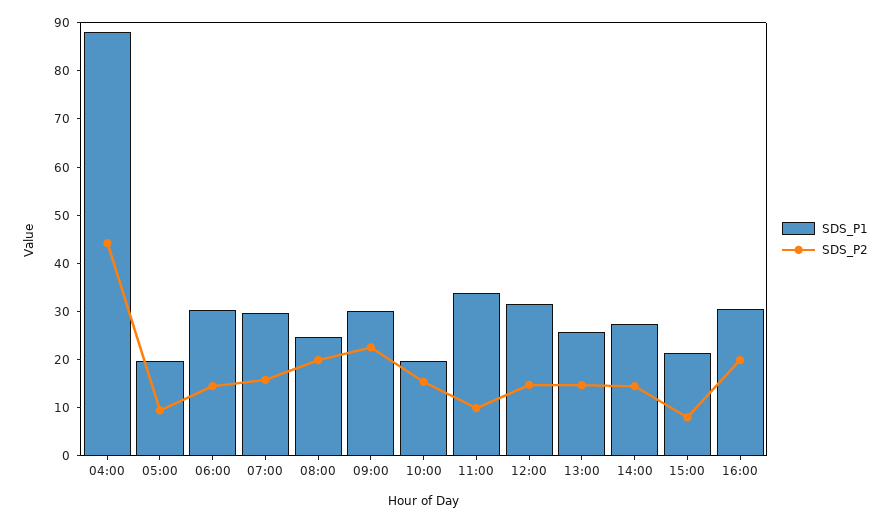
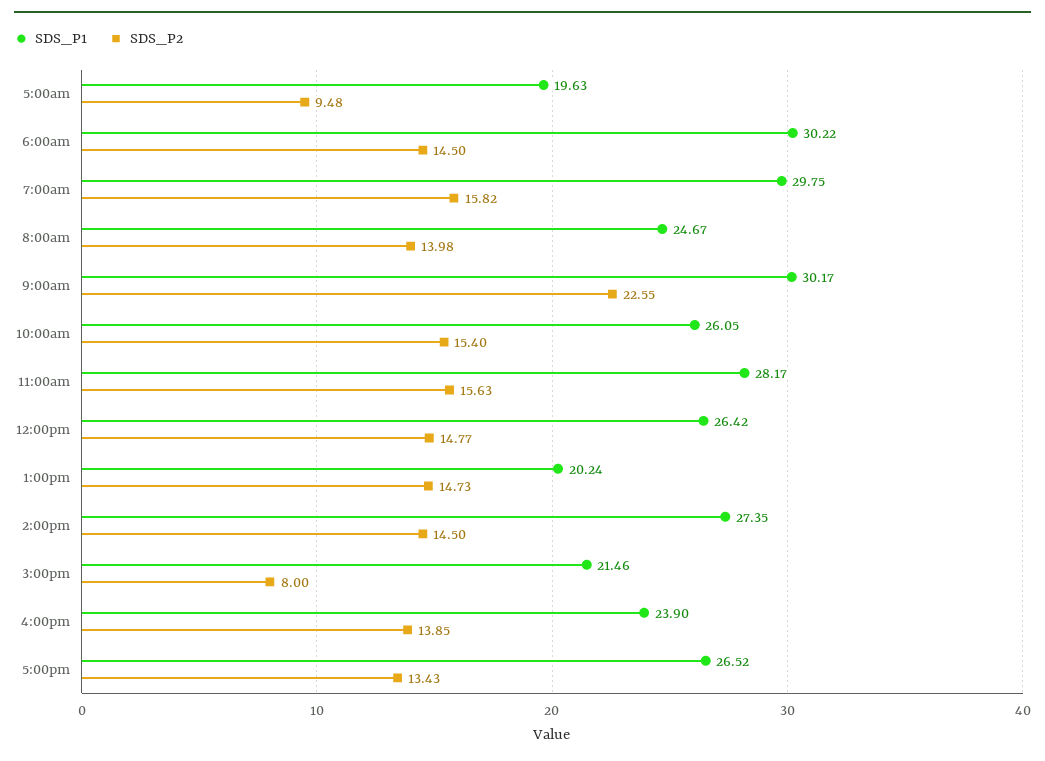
SDS_P1, 04:00: 88 -> none
SDS_P2, 04:00: 44 -> none
SDS_P2, 08:00: 20 -> 13.98
SDS_P1, 10:00: 20 -> 26.05
SDS_P1, 11:00: 34 -> 28.17
SDS_P2, 11:00: 10 -> 15.63
SDS_P1, 12:00: 32 -> 26.42
SDS_P1, 13:00: 26 -> 20.24
SDS_P1, 16:00: 30 -> 23.9
SDS_P2, 16:00: 20 -> 13.85
SDS_P1, 5:00pm: none -> 26.52
SDS_P2, 5:00pm: none -> 13.43

